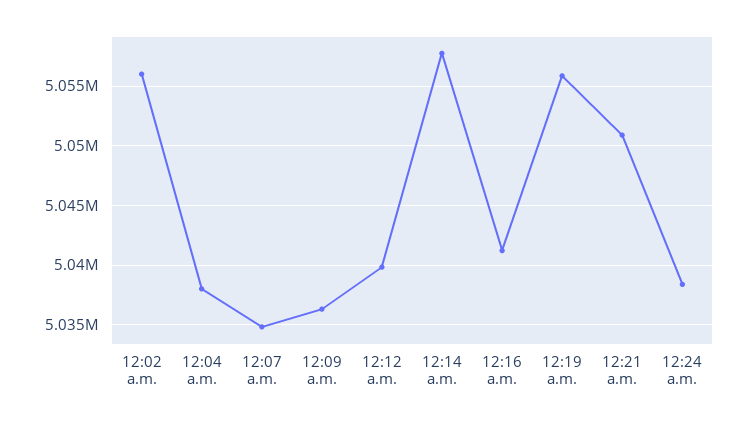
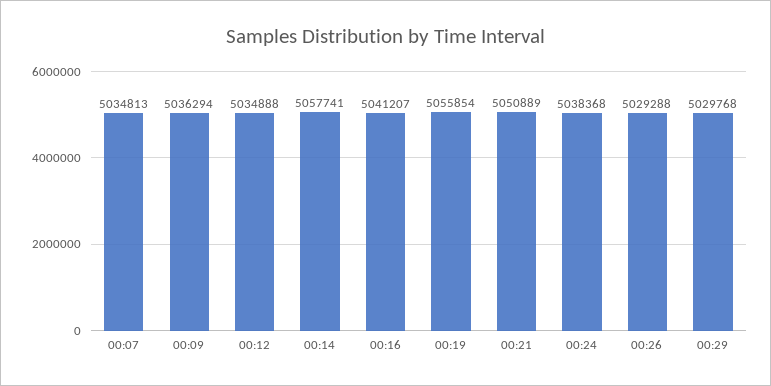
12:02 a.m.: 5056000 -> none
12:04 a.m.: 5038000 -> none
12:12 a.m.: 5040000 -> 5034888
00:26: none -> 5029288
00:29: none -> 5029768

